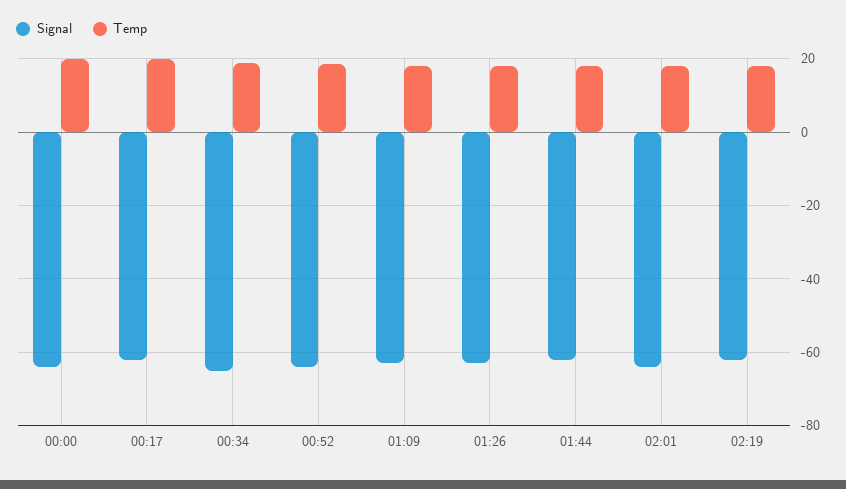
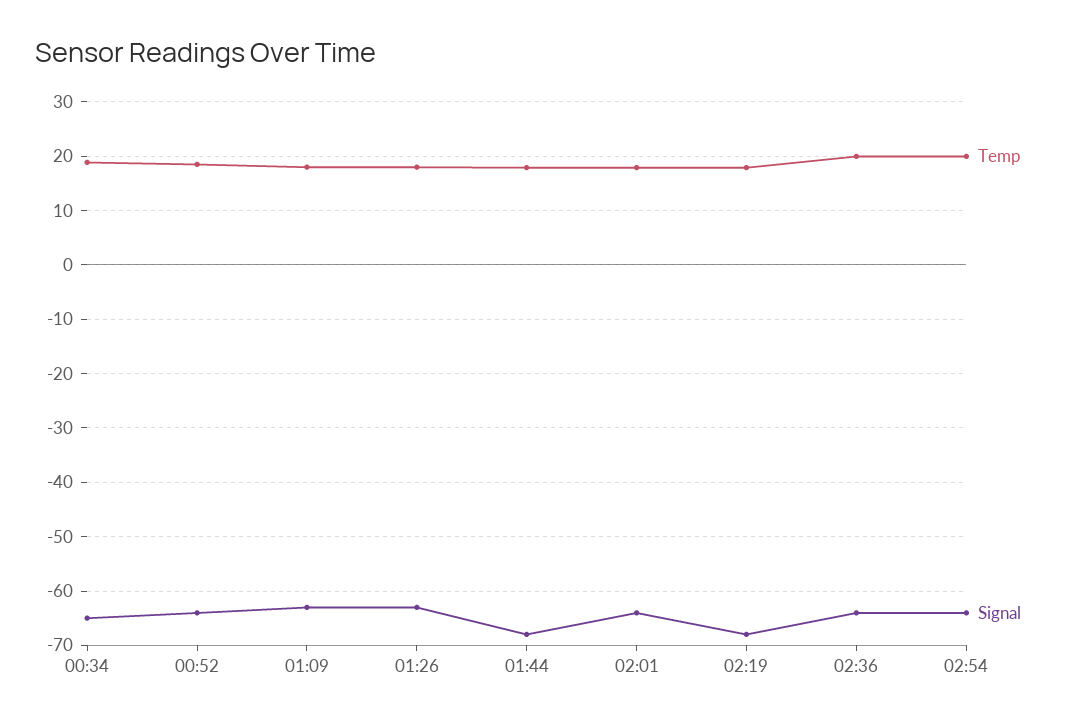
Signal, 00:00: -64 -> none
Temp, 00:00: 20 -> none
Signal, 00:17: -62 -> none
Temp, 00:17: 20 -> none
Signal, 01:44: -62 -> -68
Signal, 02:19: -62 -> -68
Temp, 02:36: none -> 20
Signal, 02:36: none -> -64
Temp, 02:54: none -> 20
Signal, 02:54: none -> -64

